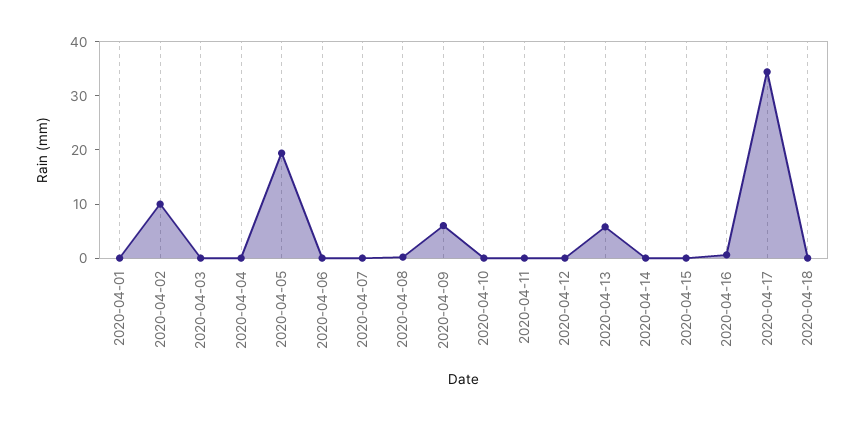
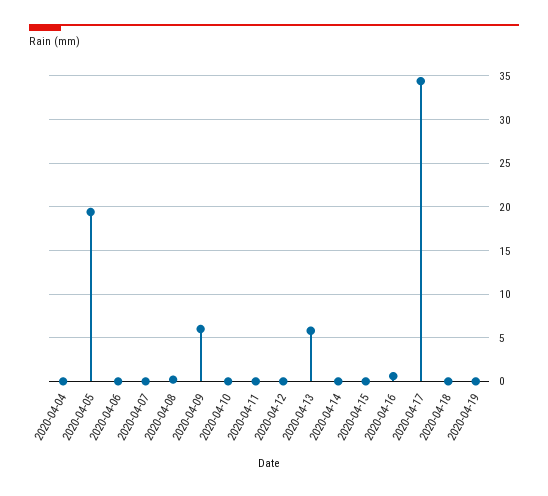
2020-04-01: 0 -> none
2020-04-02: 10 -> none
2020-04-03: 0 -> none
2020-04-19: none -> 0

